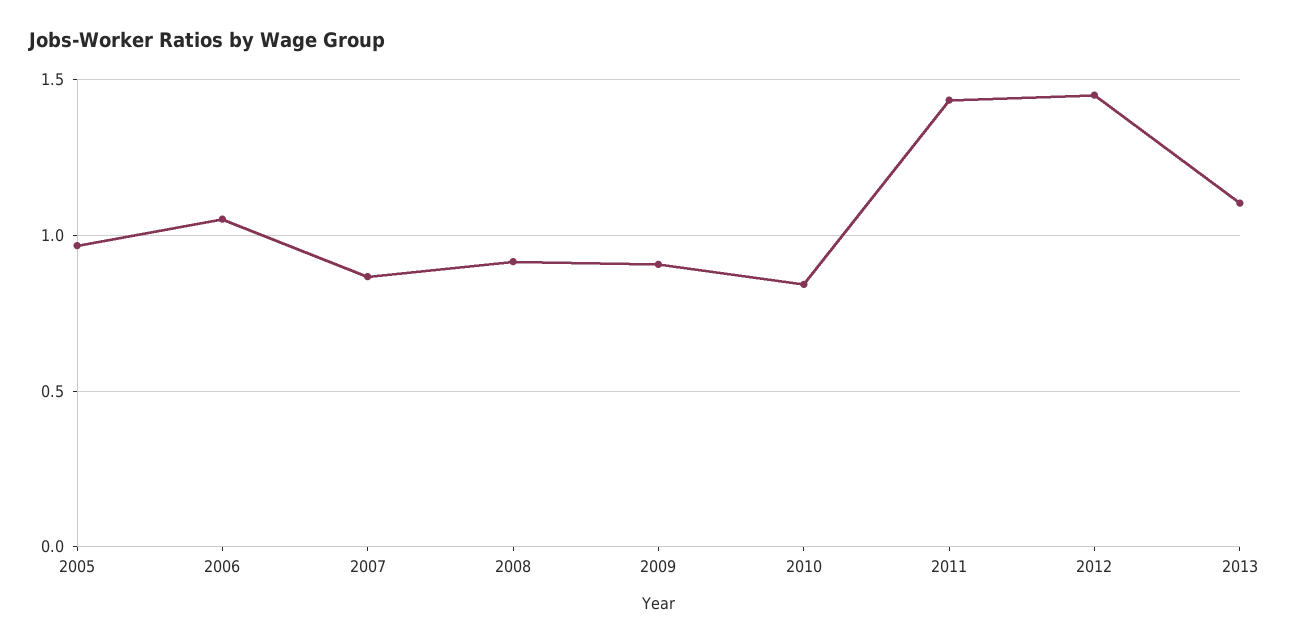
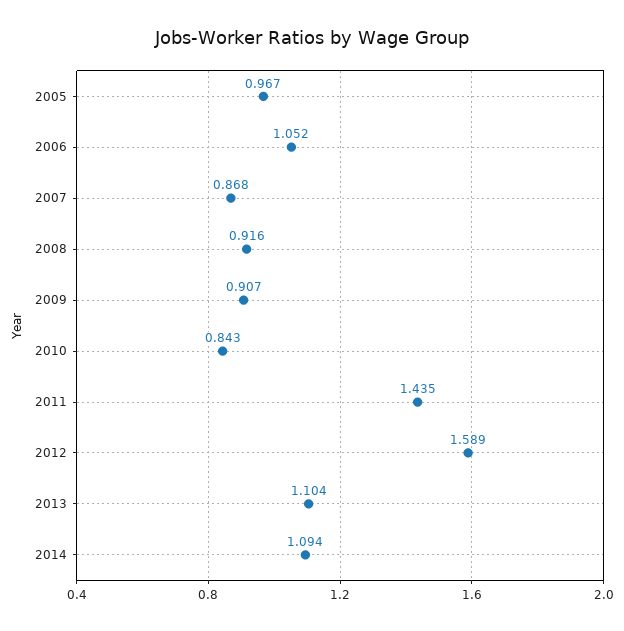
2012: 1.45 -> 1.589
2014: none -> 1.094

